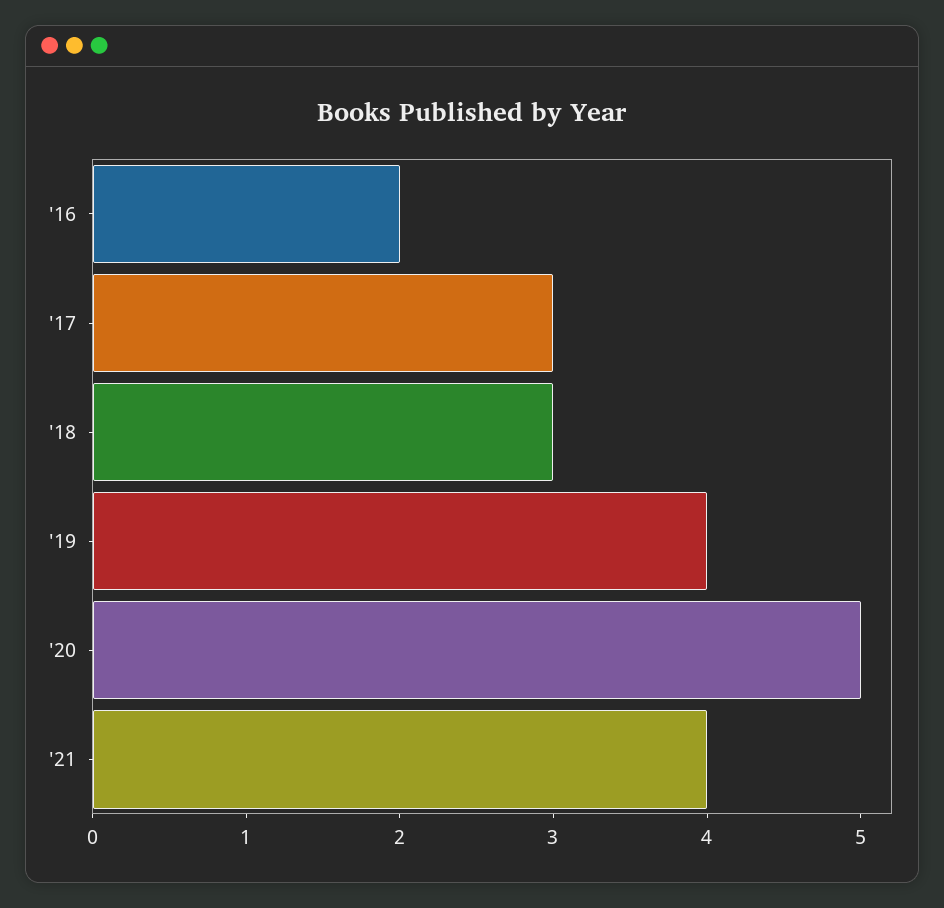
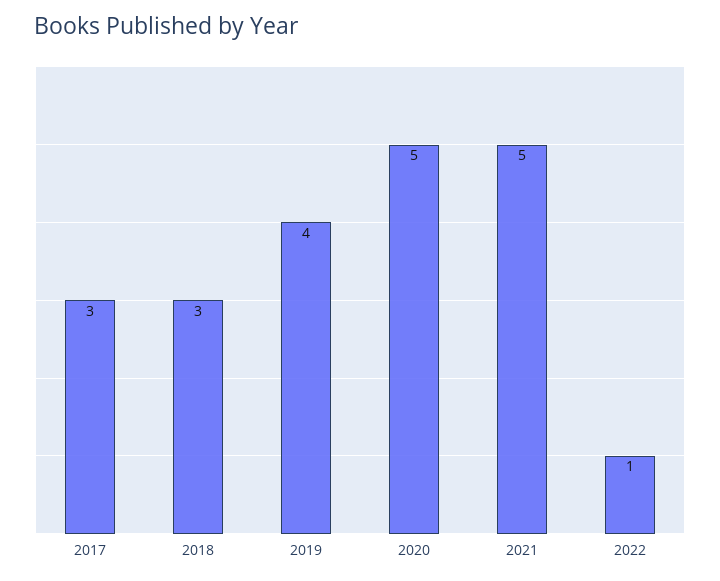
'16: 2 -> none
'21: 4 -> 5
2022: none -> 1

